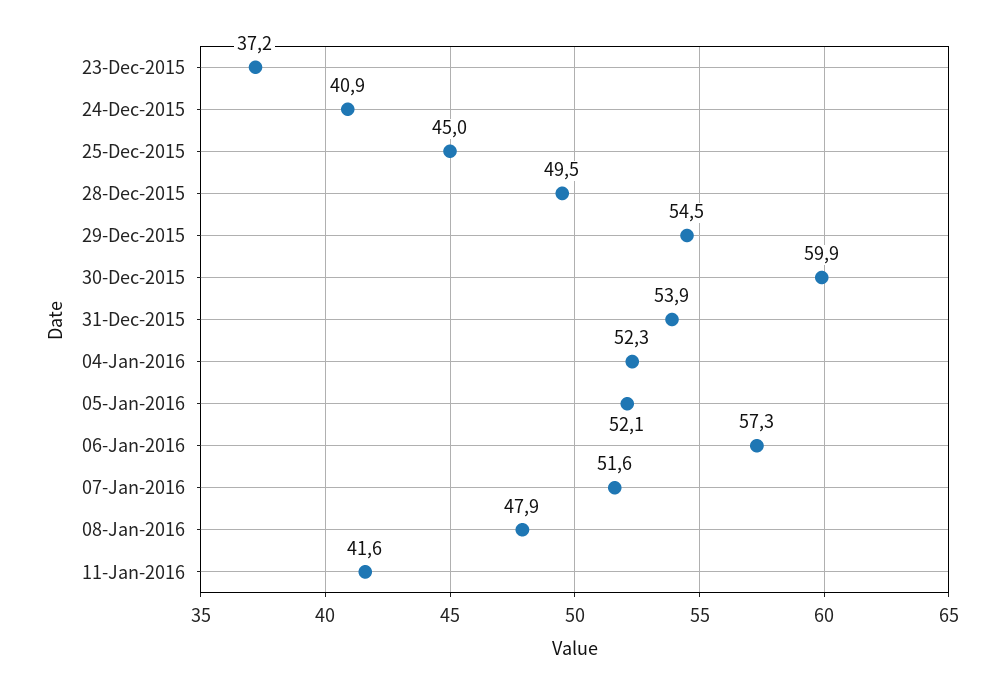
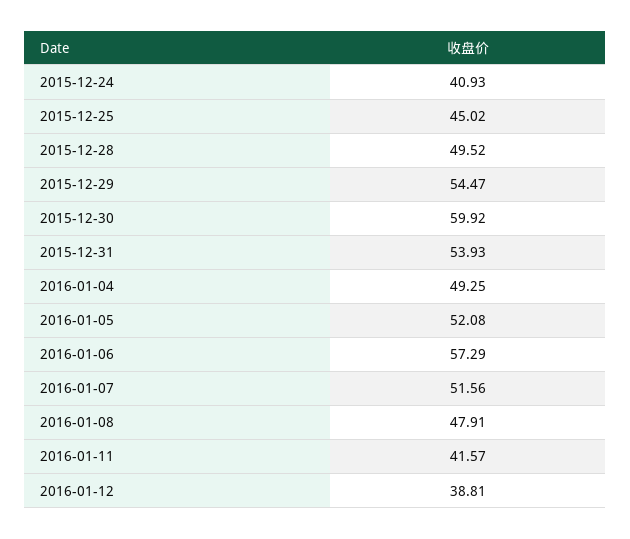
23-Dec-2015: 37.2 -> none
04-Jan-2016: 52.3 -> 49.25
2016-01-12: none -> 38.81

